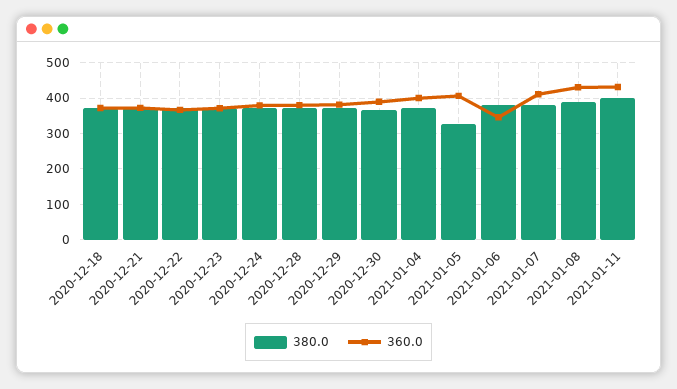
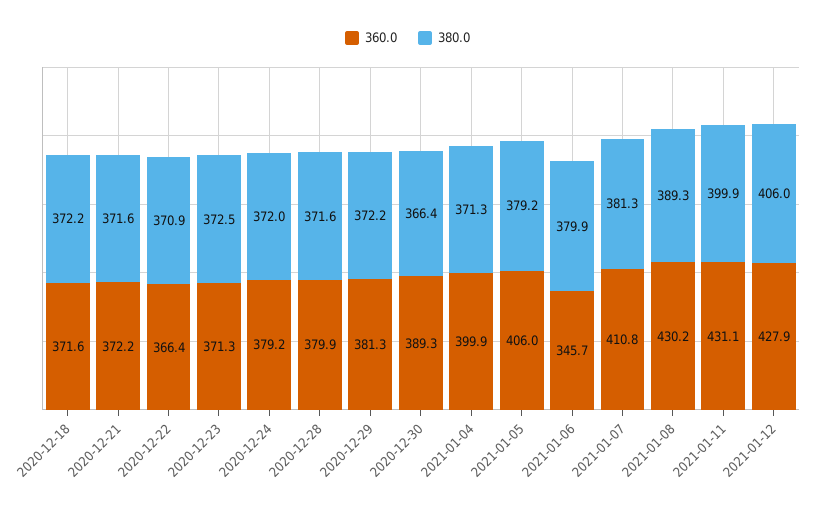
380.0, 2021-01-05: 320 -> 379.2
360.0, 2021-01-12: none -> 427.9
380.0, 2021-01-12: none -> 406

